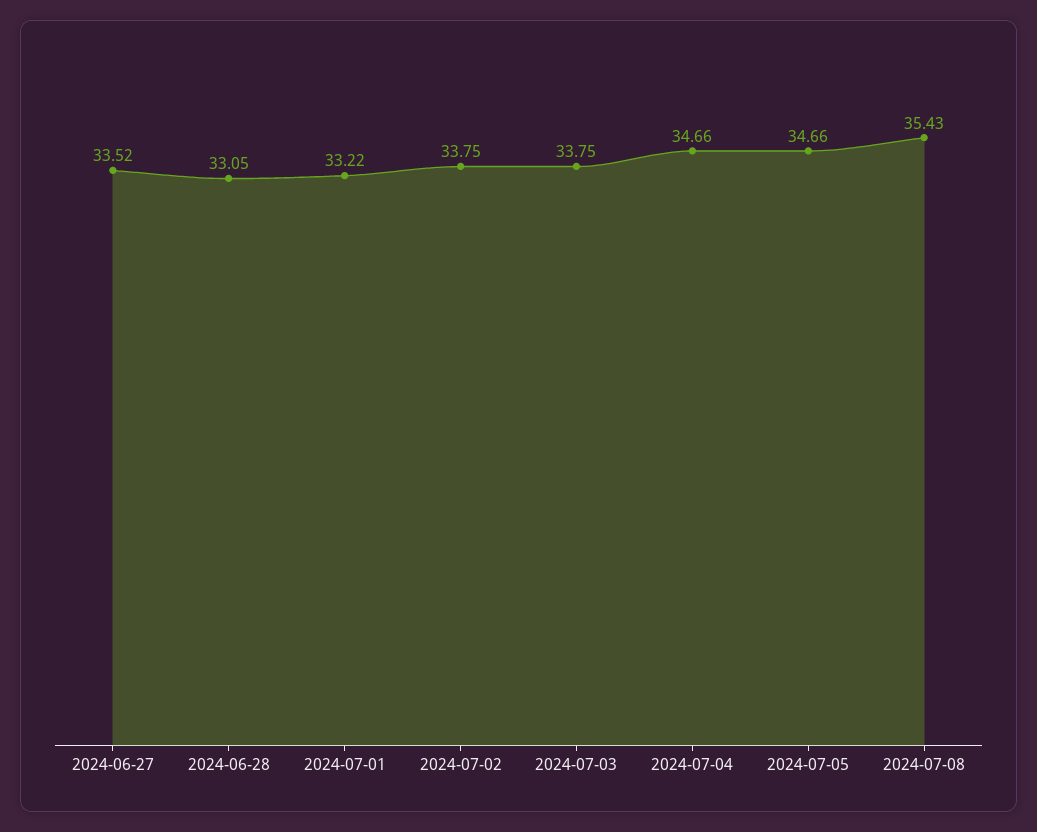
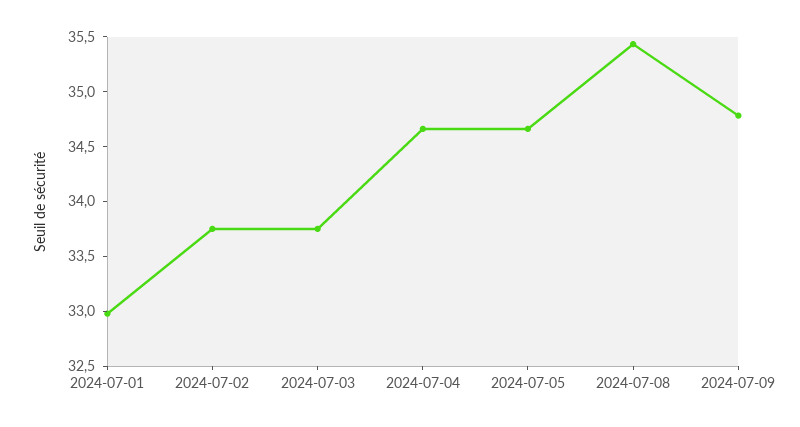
2024-06-27: 33.52 -> none
2024-06-28: 33.05 -> none
2024-07-01: 33.22 -> 33
2024-07-09: none -> 34.8

